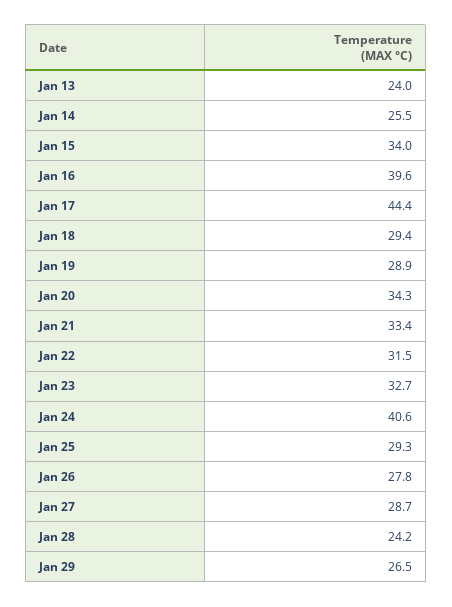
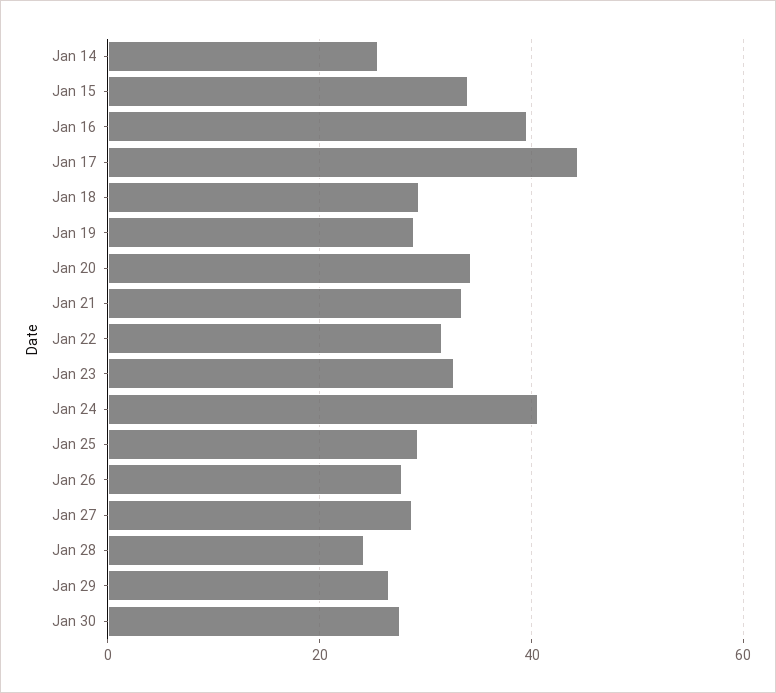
Jan 13: 24 -> none
Jan 30: none -> 28

